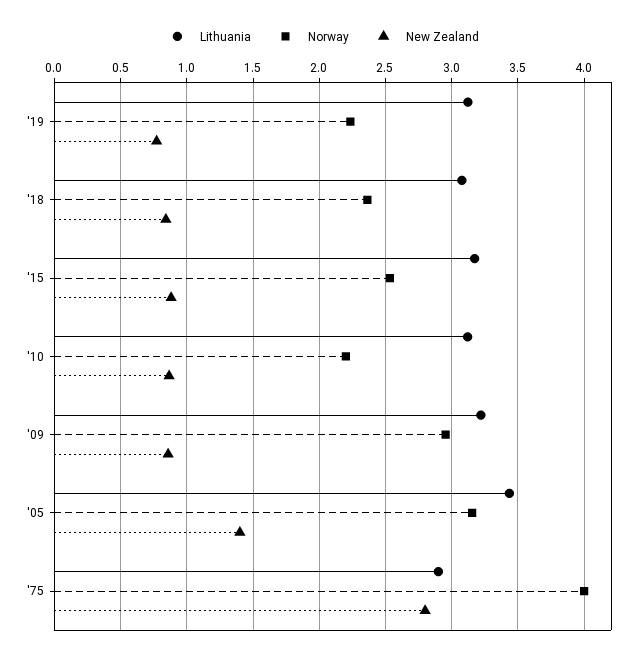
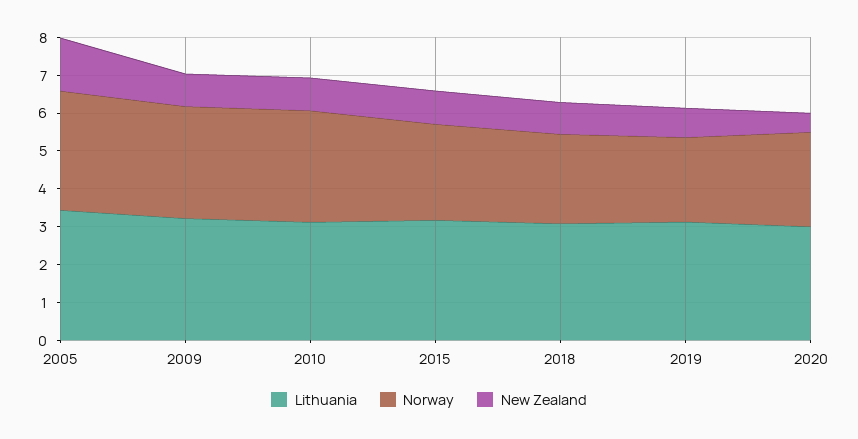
Norway, '10: 2.2 -> 3
Lithuania, '75: 2.9 -> none
Norway, '75: 4 -> none
New Zealand, '75: 2.8 -> none
Lithuania, 2020: none -> 3
Norway, 2020: none -> 2.5
New Zealand, 2020: none -> 0.5

